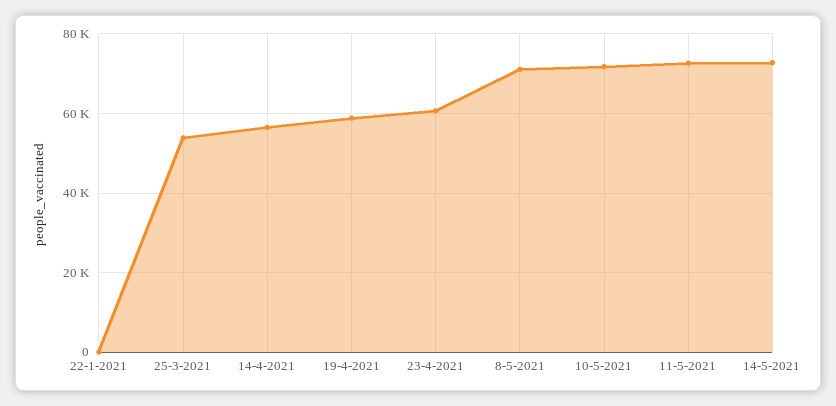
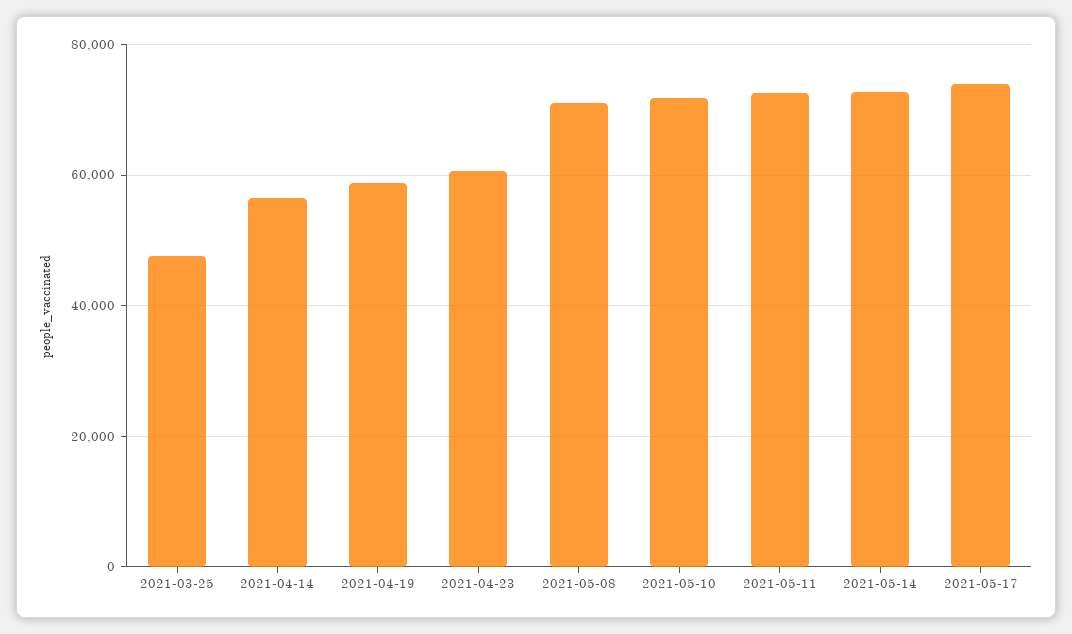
22-1-2021: 0 -> none
25-3-2021: 54000 -> 48000
2021-05-17: none -> 74000

